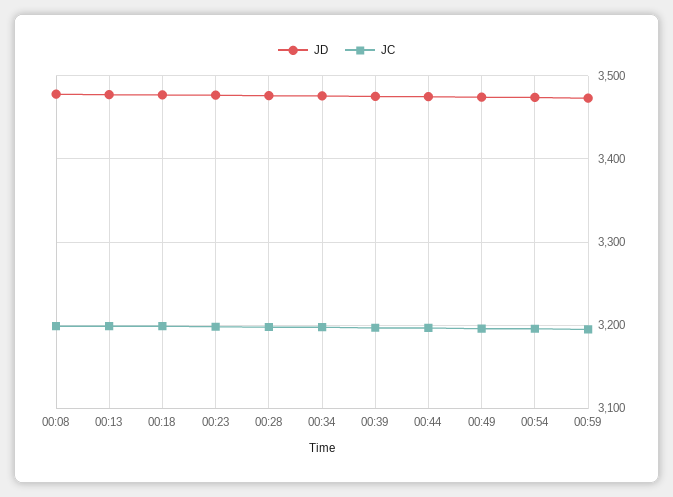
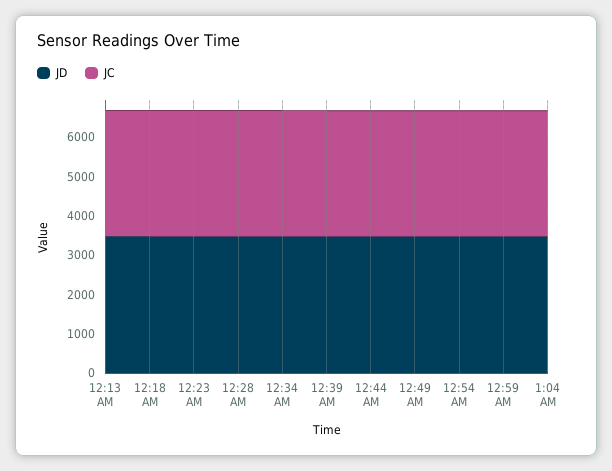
JD, 00:08: 3480 -> none
JC, 00:08: 3200 -> none
JD, 1:04 AM: none -> 3500
JC, 1:04 AM: none -> 3250

